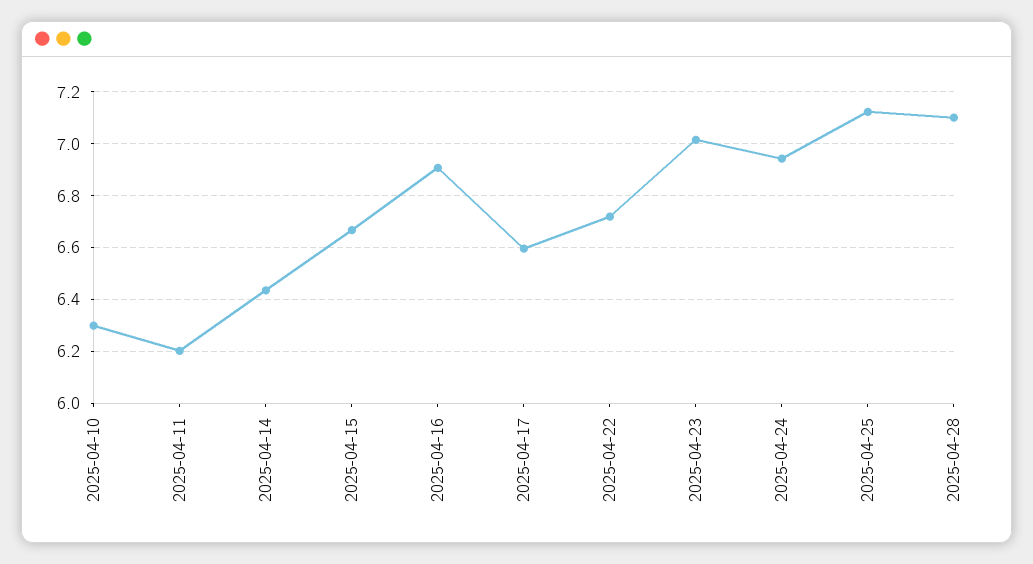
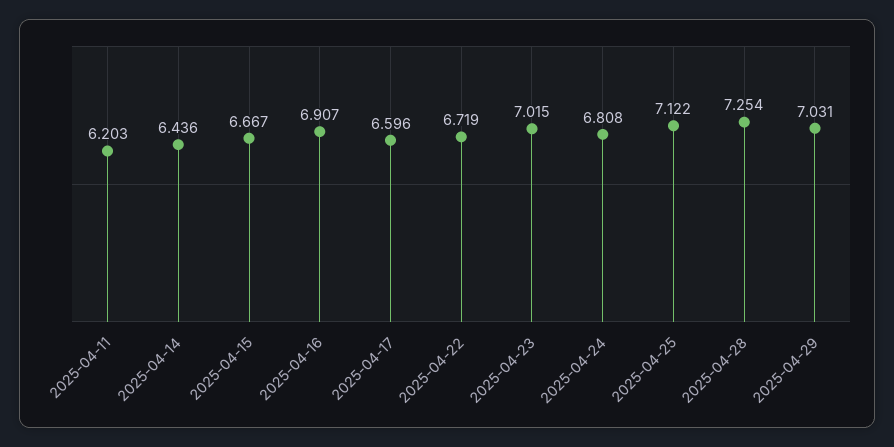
2025-04-10: 6.3 -> none
2025-04-24: 6.95 -> 6.808
2025-04-28: 7.1 -> 7.254
2025-04-29: none -> 7.031

